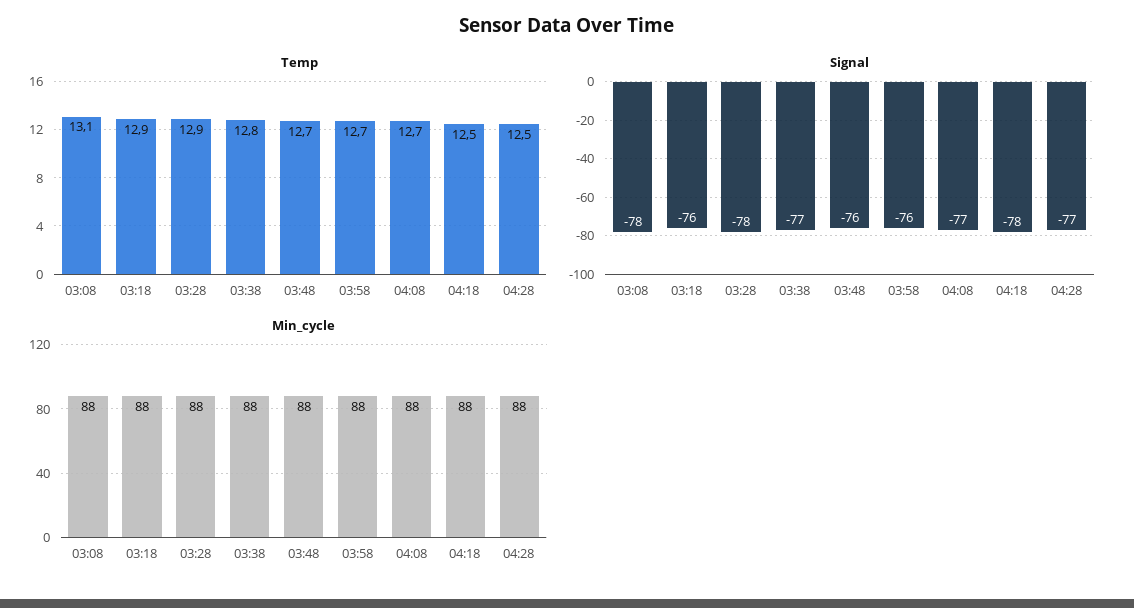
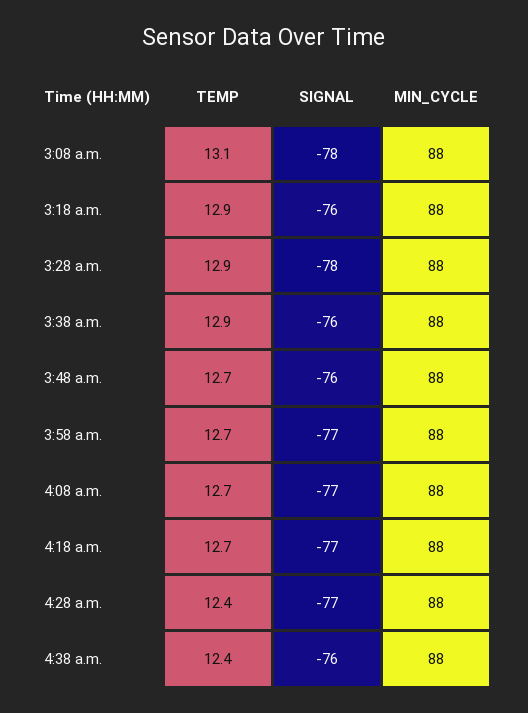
Temp, 03:38: 12.8 -> 12.9
Temp, 04:18: 12.5 -> 12.7
Temp, 04:28: 12.5 -> 12.4
Signal, 03:38: -77 -> -76
Signal, 03:58: -76 -> -77
Signal, 04:18: -78 -> -77
Temp, 4:38 a.m.: none -> 12.4
Signal, 4:38 a.m.: none -> -76
Min_cycle, 4:38 a.m.: none -> 88

